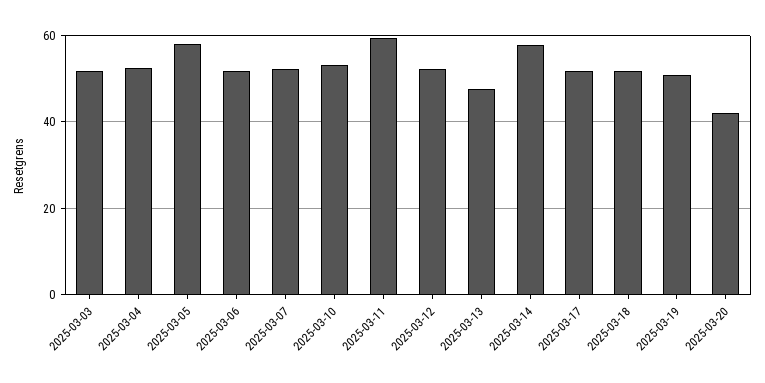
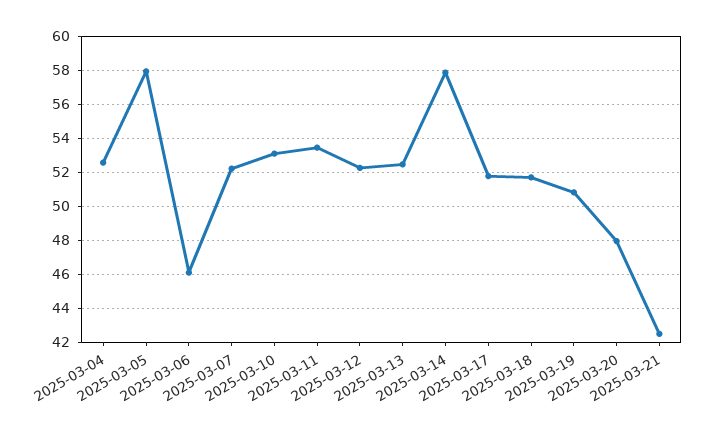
2025-03-03: 52 -> none
2025-03-06: 52 -> 46
2025-03-11: 60 -> 53.5
2025-03-13: 48 -> 52.5
2025-03-20: 42 -> 48
2025-03-21: none -> 42.5

